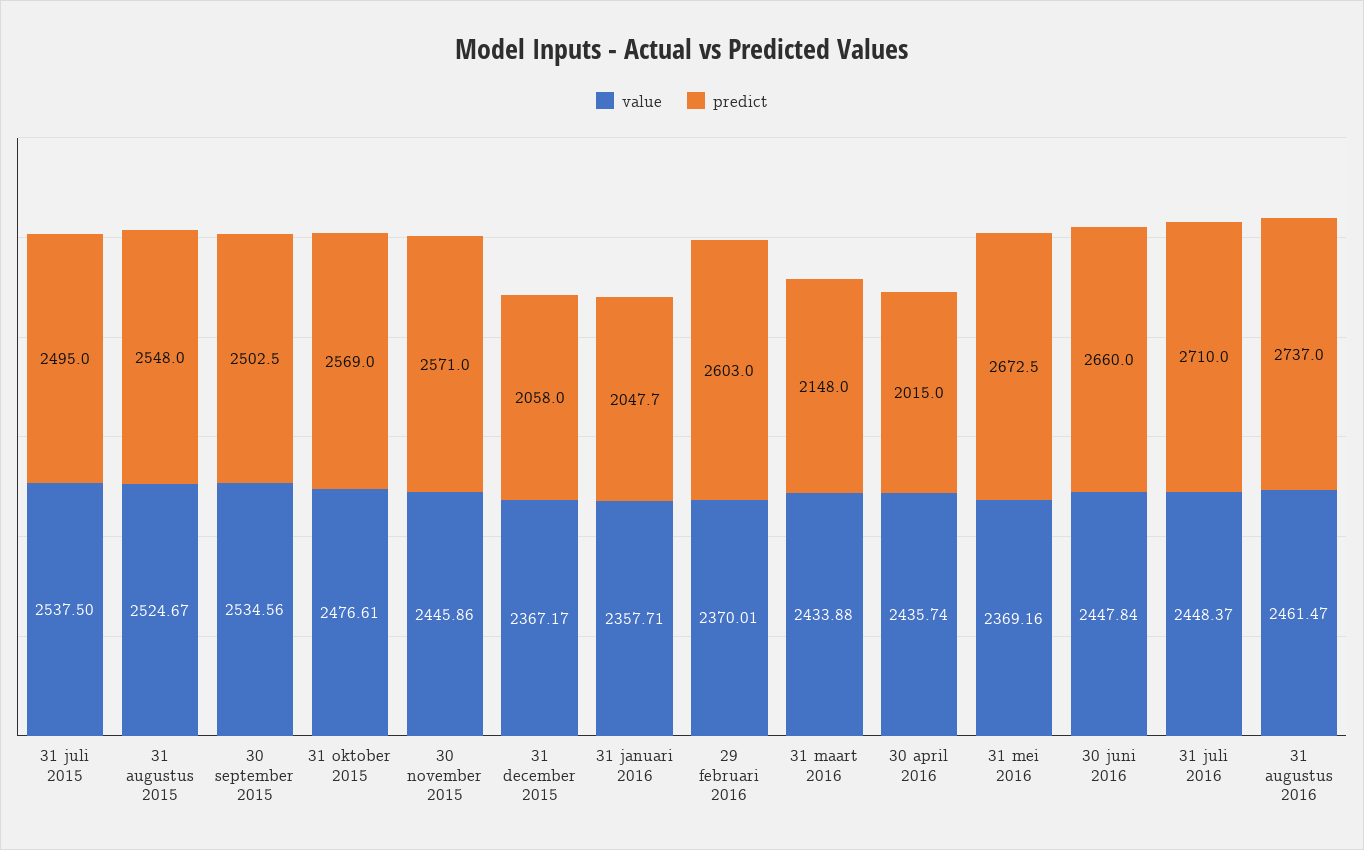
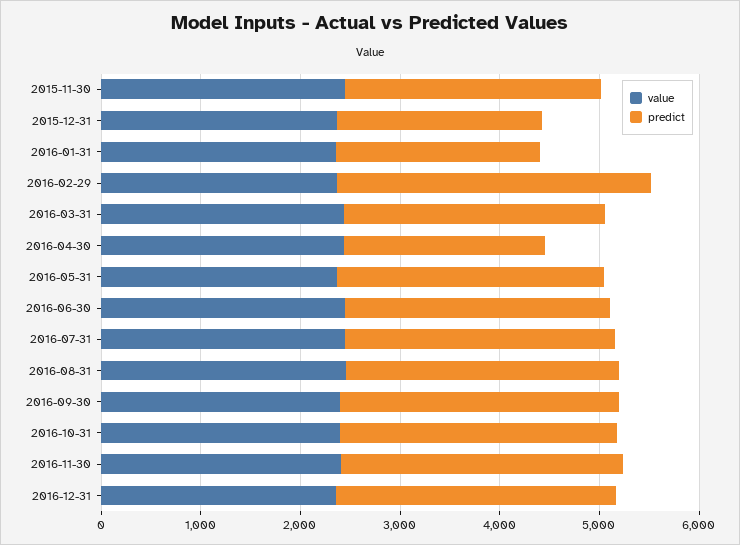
value, 31 juli 2015: 2537.5 -> none
predict, 31 juli 2015: 2495 -> none
value, 31 augustus 2015: 2524.67 -> none
predict, 31 augustus 2015: 2548 -> none
value, 30 september 2015: 2534.56 -> none
predict, 30 september 2015: 2502.5 -> none
value, 31 oktober 2015: 2476.61 -> none
predict, 31 oktober 2015: 2569 -> none
predict, 29 februari 2016: 2603 -> 3200
predict, 31 maart 2016: 2148 -> 2600
value, 2016-09-30: none -> 2400
predict, 2016-09-30: none -> 2800
value, 2016-10-31: none -> 2400
predict, 2016-10-31: none -> 2800
value, 2016-11-30: none -> 2400
predict, 2016-11-30: none -> 2800
value, 2016-12-31: none -> 2400
predict, 2016-12-31: none -> 2800

